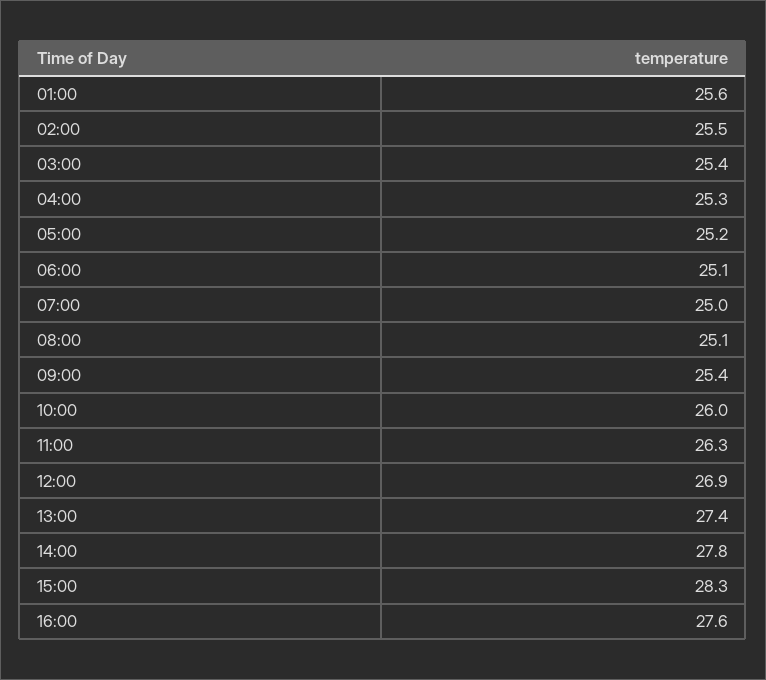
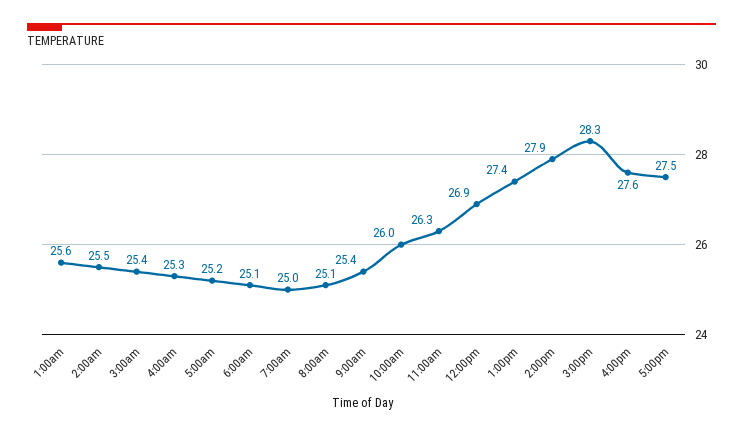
14:00: 27.8 -> 27.9
5:00pm: none -> 27.5

